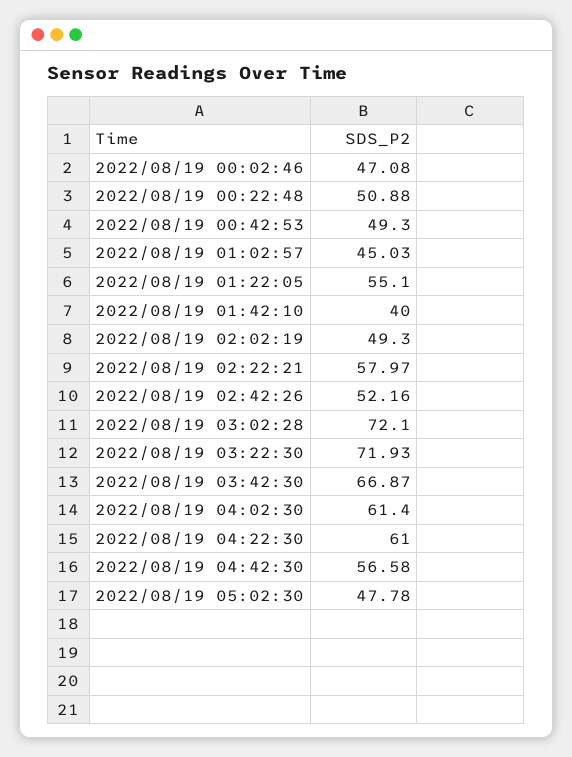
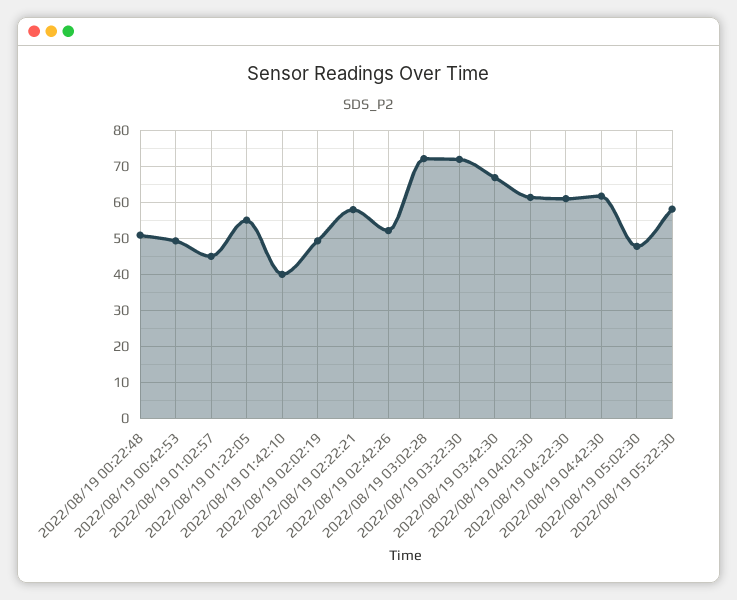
2022/08/19 00:02:46: 47.08 -> none
2022/08/19 04:42:30: 56.58 -> 62
2022/08/19 05:22:30: none -> 58

